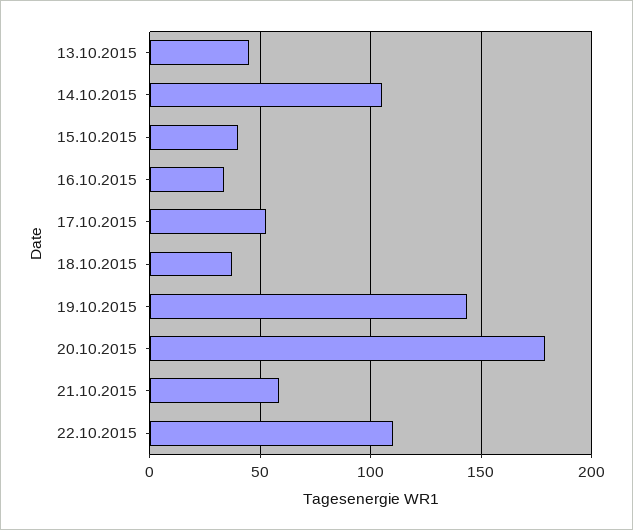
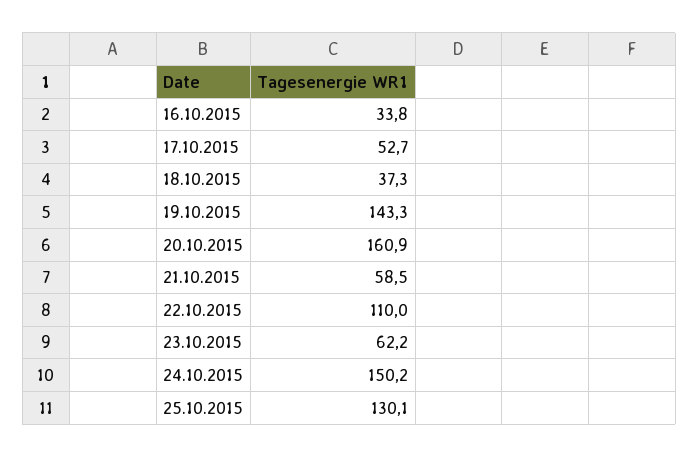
13.10.2015: 45 -> none
14.10.2015: 105 -> none
15.10.2015: 40 -> none
20.10.2015: 180 -> 160.9
23.10.2015: none -> 62.2
24.10.2015: none -> 150.2
25.10.2015: none -> 130.1

